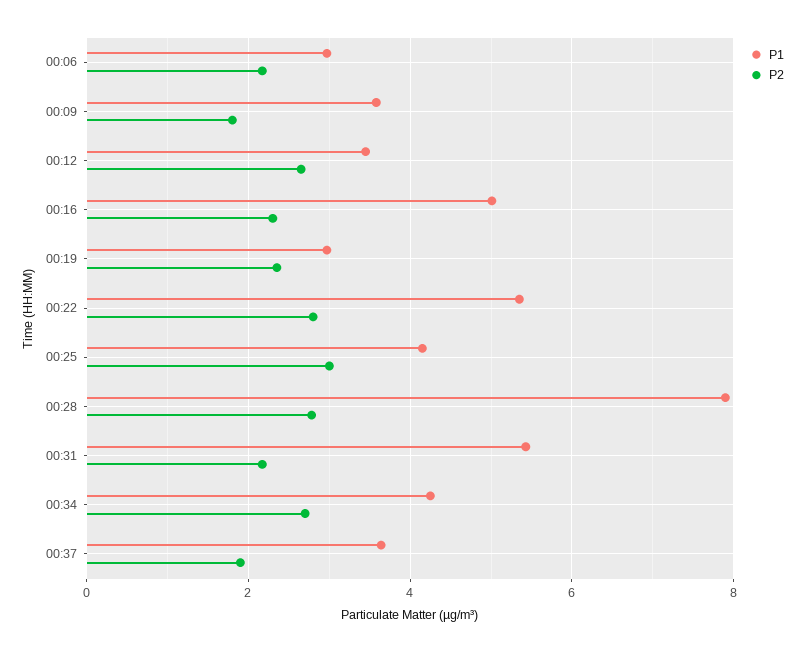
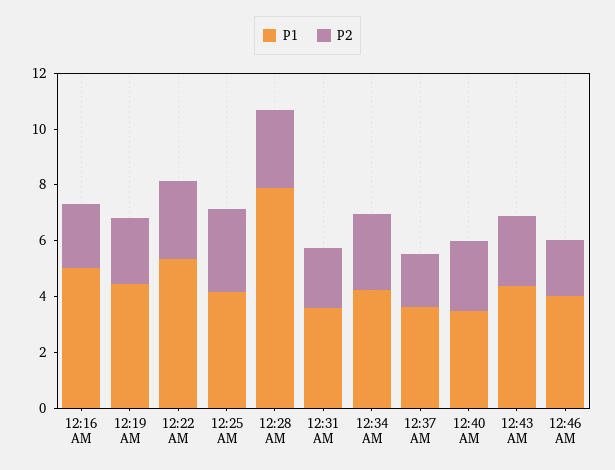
P1, 00:06: 3 -> none
P2, 00:06: 2.2 -> none
P1, 00:09: 3.6 -> none
P2, 00:09: 1.8 -> none
P1, 00:12: 3.4 -> none
P2, 00:12: 2.6 -> none
P1, 00:19: 3 -> 4.5
P1, 00:31: 5.4 -> 3.5
P1, 12:40 AM: none -> 3.5
P2, 12:40 AM: none -> 2.5
P1, 12:43 AM: none -> 4.5
P2, 12:43 AM: none -> 2.5
P1, 12:46 AM: none -> 4
P2, 12:46 AM: none -> 2

